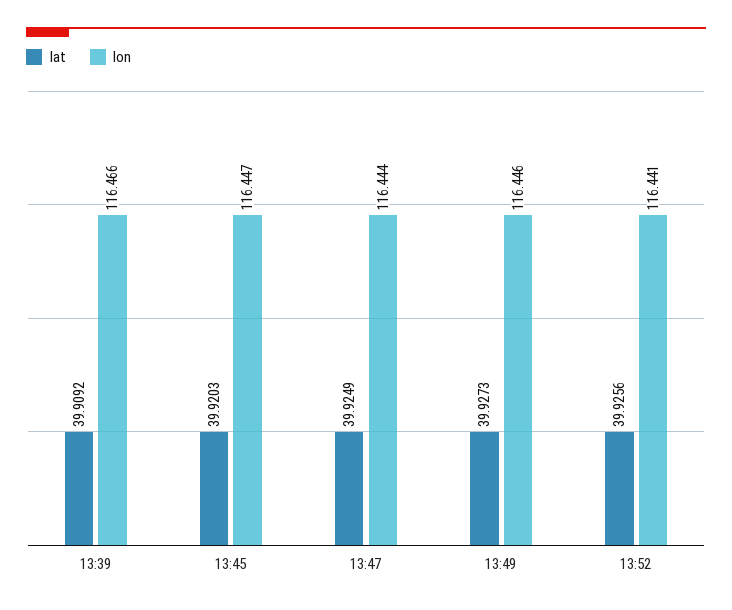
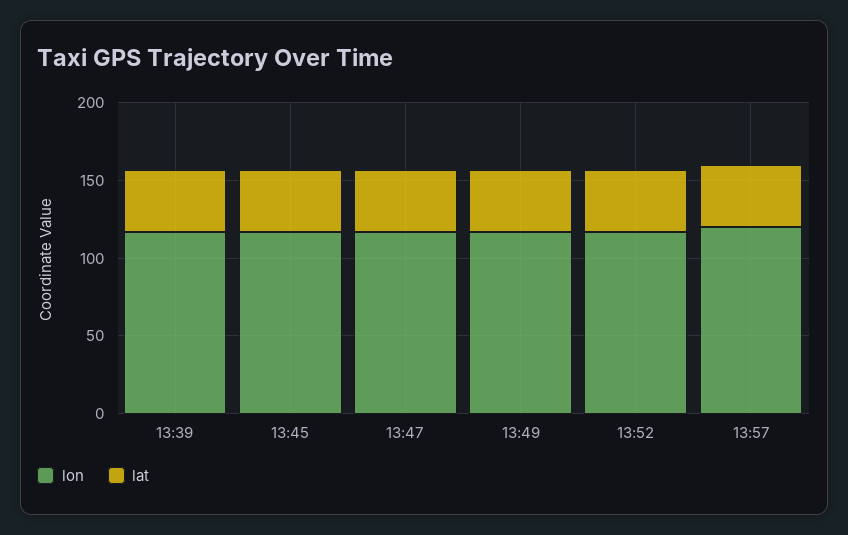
lon, 13:57: none -> 120
lat, 13:57: none -> 40

